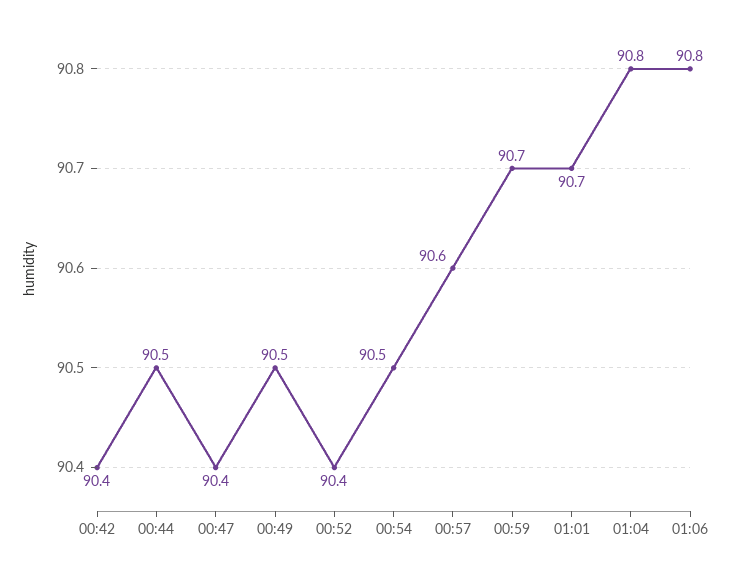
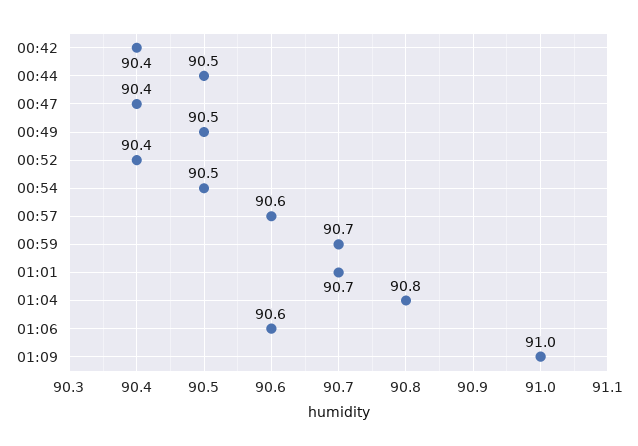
01:06: 90.8 -> 90.6
01:09: none -> 91

